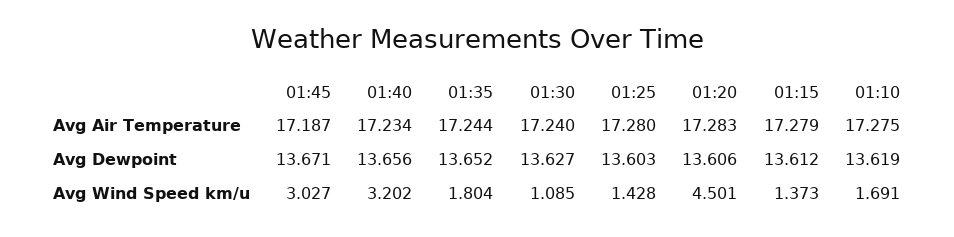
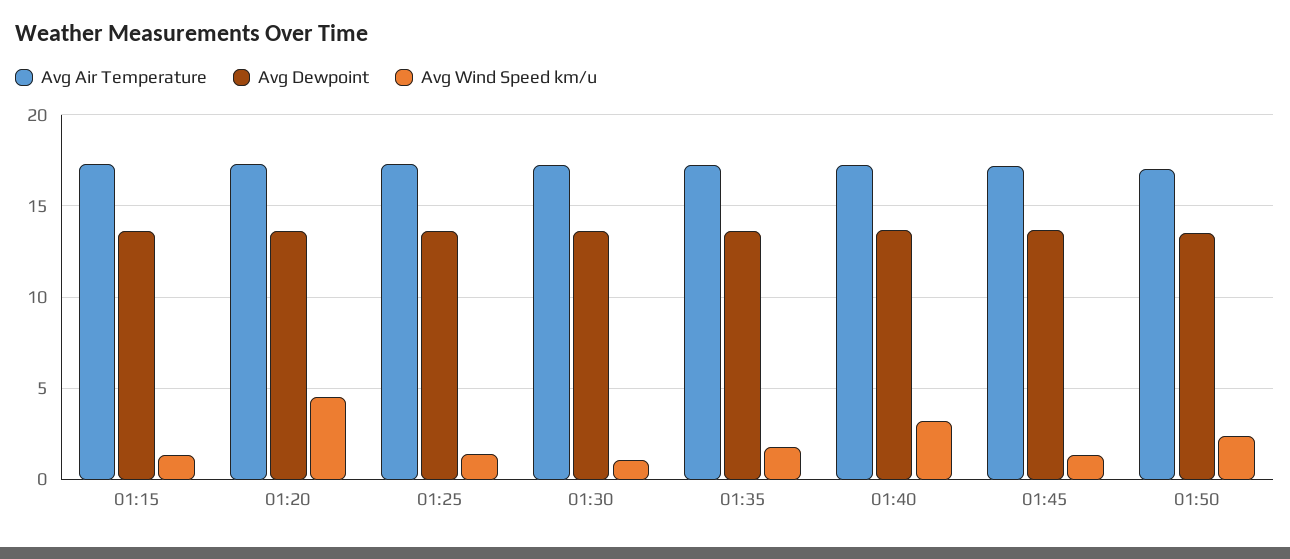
Avg Air Temperature, 01:10: 17.275 -> none
Avg Dewpoint, 01:10: 13.619 -> none
Avg Wind Speed km/u, 01:45: 3.027 -> 1.5
Avg Wind Speed km/u, 01:10: 1.691 -> none
Avg Air Temperature, 01:50: none -> 17
Avg Dewpoint, 01:50: none -> 13.5
Avg Wind Speed km/u, 01:50: none -> 2.5

